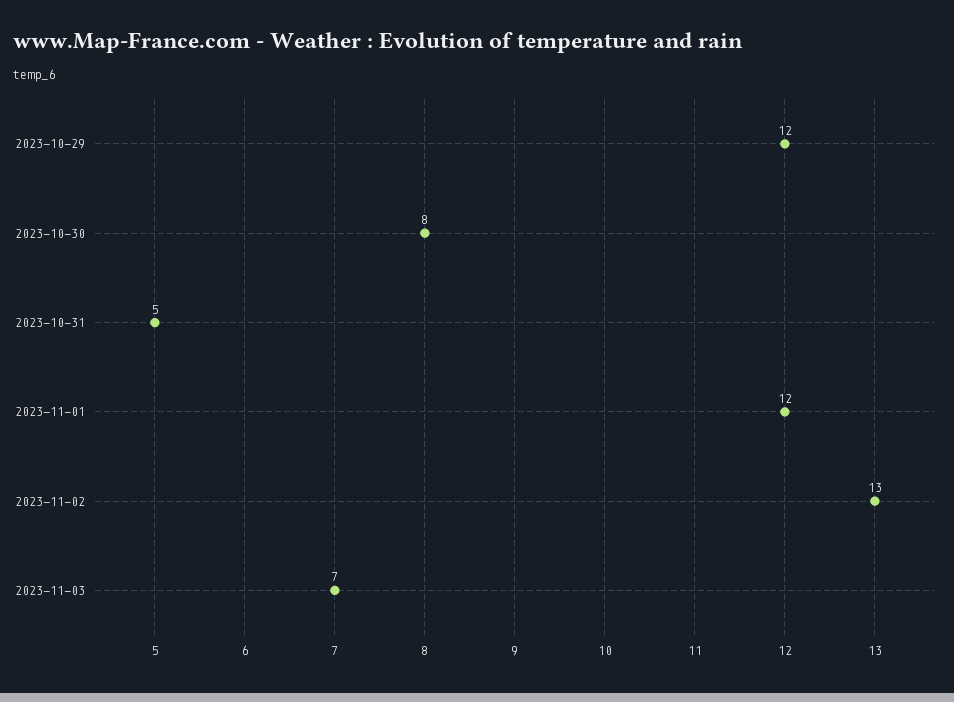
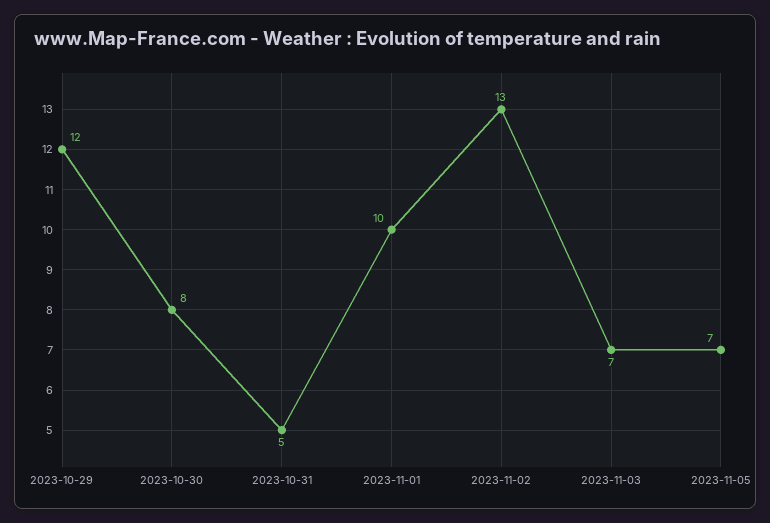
2023-11-01: 12 -> 10
2023-11-05: none -> 7

